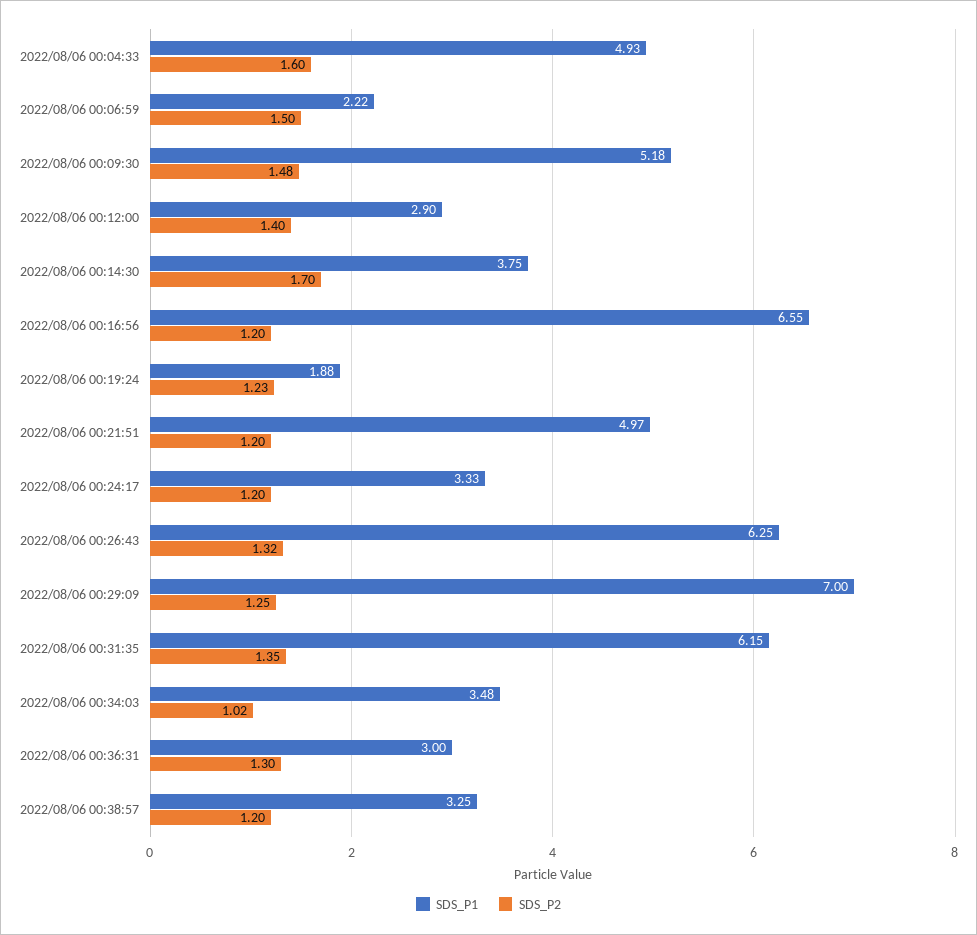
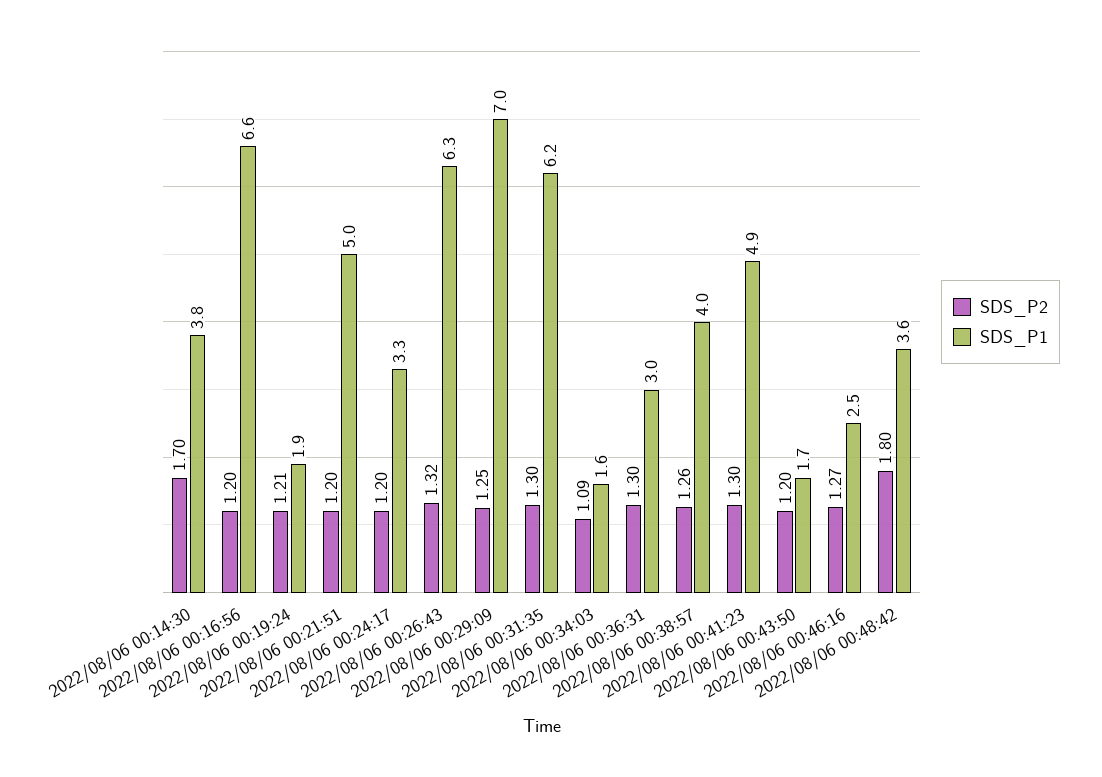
SDS_P1, 2022/08/06 00:04:33: 4.93 -> none
SDS_P2, 2022/08/06 00:04:33: 1.6 -> none
SDS_P1, 2022/08/06 00:06:59: 2.22 -> none
SDS_P2, 2022/08/06 00:06:59: 1.5 -> none
SDS_P1, 2022/08/06 00:09:30: 5.18 -> none
SDS_P2, 2022/08/06 00:09:30: 1.48 -> none
SDS_P1, 2022/08/06 00:12:00: 2.9 -> none
SDS_P2, 2022/08/06 00:12:00: 1.4 -> none
SDS_P2, 2022/08/06 00:19:24: 1.23 -> 1.21
SDS_P2, 2022/08/06 00:31:35: 1.35 -> 1.3
SDS_P1, 2022/08/06 00:34:03: 3.48 -> 1.6
SDS_P2, 2022/08/06 00:34:03: 1.02 -> 1.09
SDS_P1, 2022/08/06 00:38:57: 3.25 -> 4
SDS_P2, 2022/08/06 00:38:57: 1.2 -> 1.26
SDS_P2, 2022/08/06 00:41:23: none -> 1.3
SDS_P1, 2022/08/06 00:41:23: none -> 4.9
SDS_P2, 2022/08/06 00:43:50: none -> 1.2
SDS_P1, 2022/08/06 00:43:50: none -> 1.7
SDS_P2, 2022/08/06 00:46:16: none -> 1.27
SDS_P1, 2022/08/06 00:46:16: none -> 2.5
SDS_P2, 2022/08/06 00:48:42: none -> 1.8
SDS_P1, 2022/08/06 00:48:42: none -> 3.6

